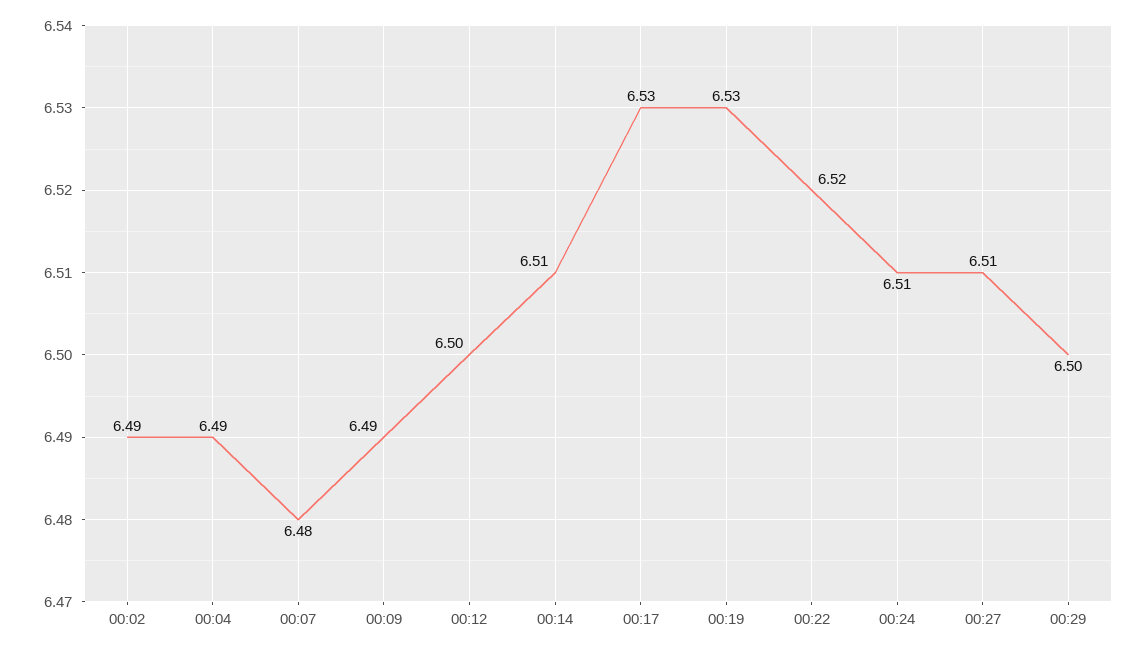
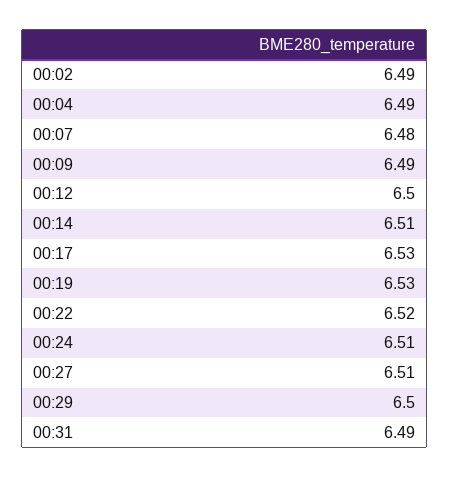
00:31: none -> 6.49

